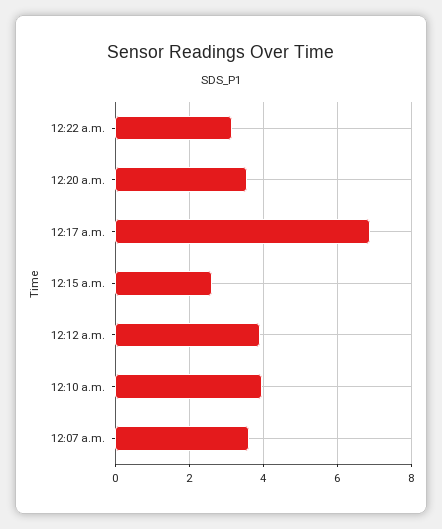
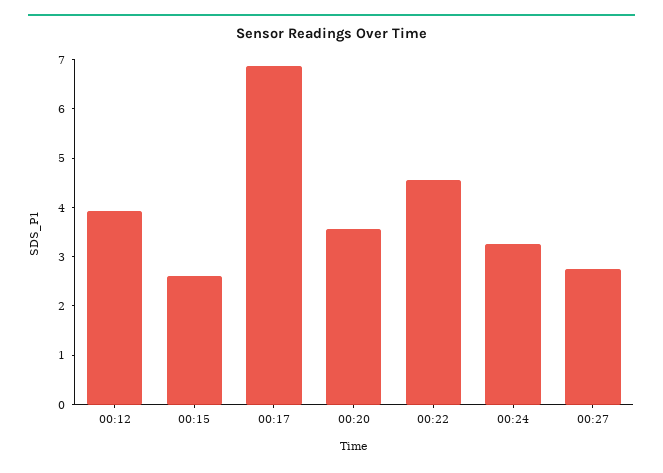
12:22 a.m.: 3.2 -> 4.6
12:10 a.m.: 4 -> none
12:07 a.m.: 3.6 -> none
00:24: none -> 3.2
00:27: none -> 2.8

